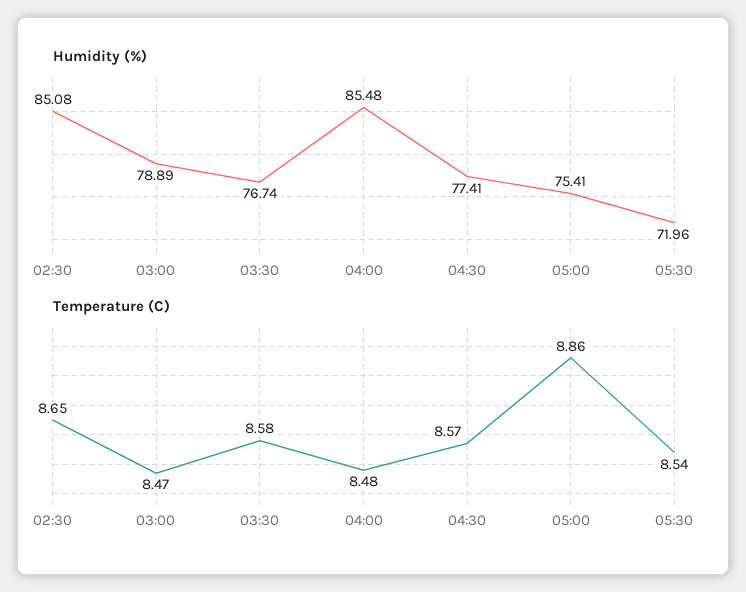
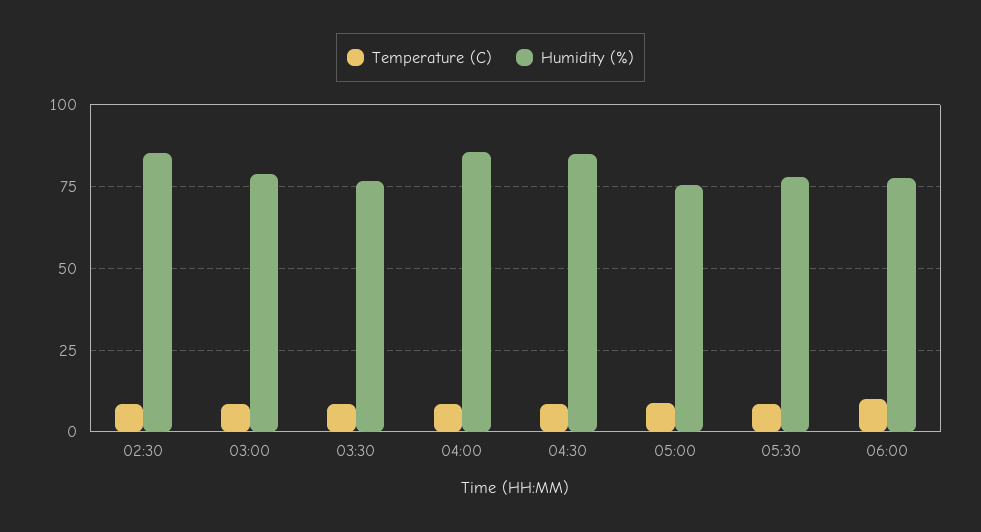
Humidity (%), 04:30: 77.41 -> 85
Humidity (%), 05:30: 71.96 -> 77.5
Temperature (C), 06:00: none -> 10
Humidity (%), 06:00: none -> 77.5

